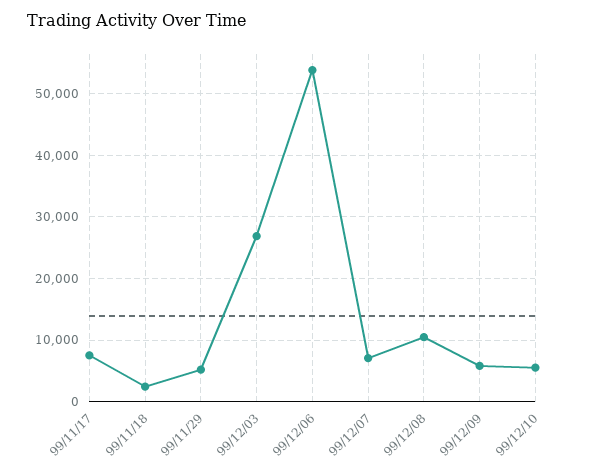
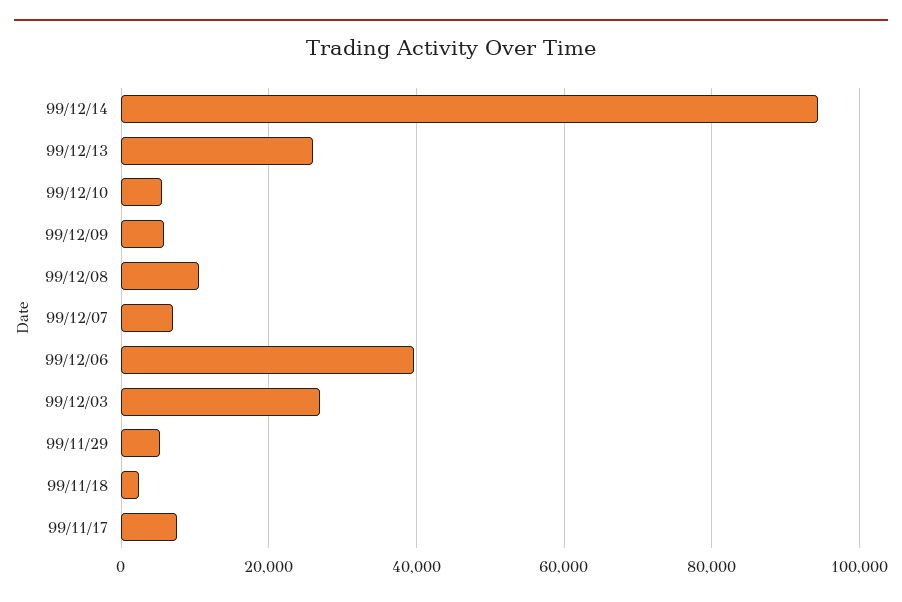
99/12/06: 54000 -> 40000
99/12/14: none -> 94000
99/12/13: none -> 26000

